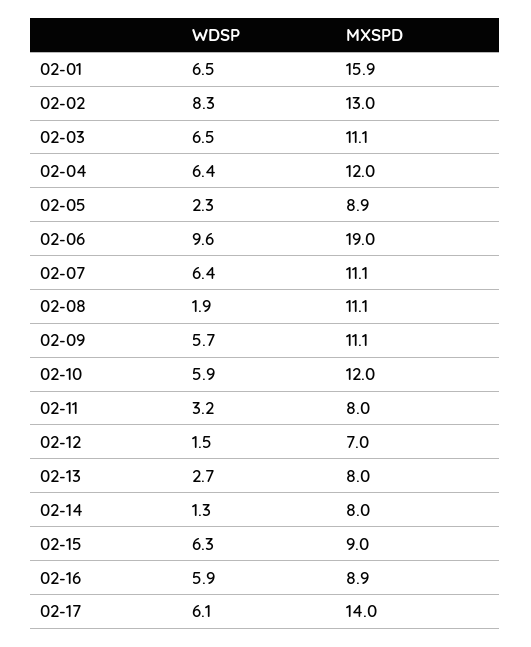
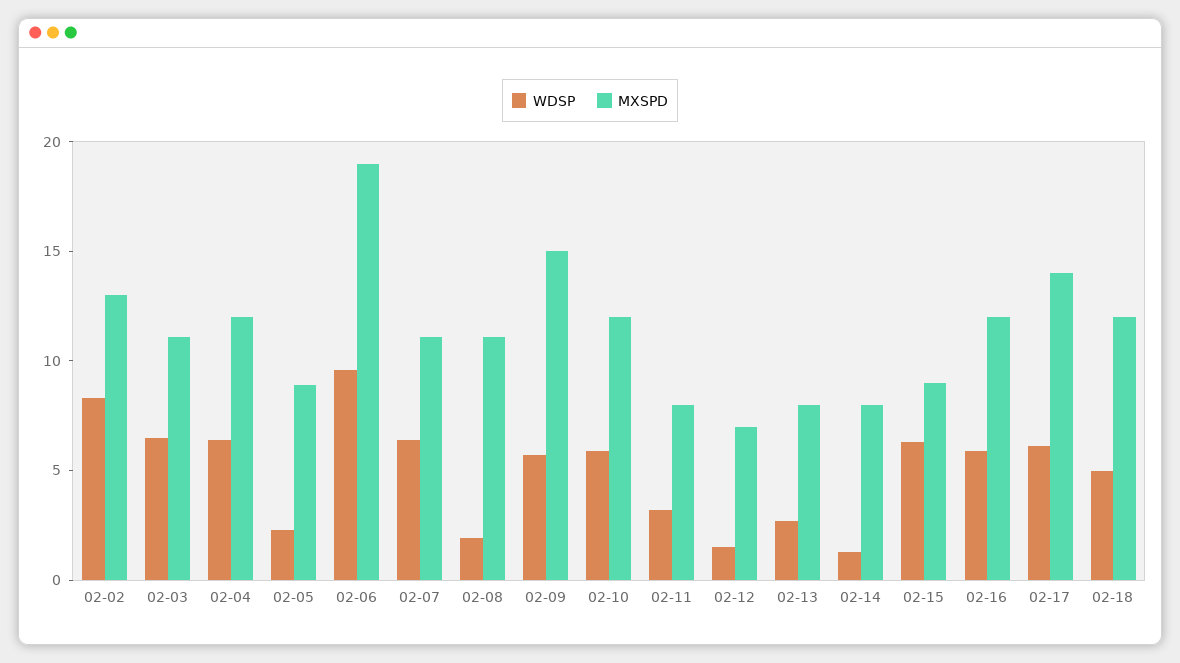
WDSP, 02-01: 6.5 -> none
MXSPD, 02-01: 15.9 -> none
MXSPD, 02-09: 11.1 -> 15
MXSPD, 02-16: 8.9 -> 12
WDSP, 02-18: none -> 5
MXSPD, 02-18: none -> 12

